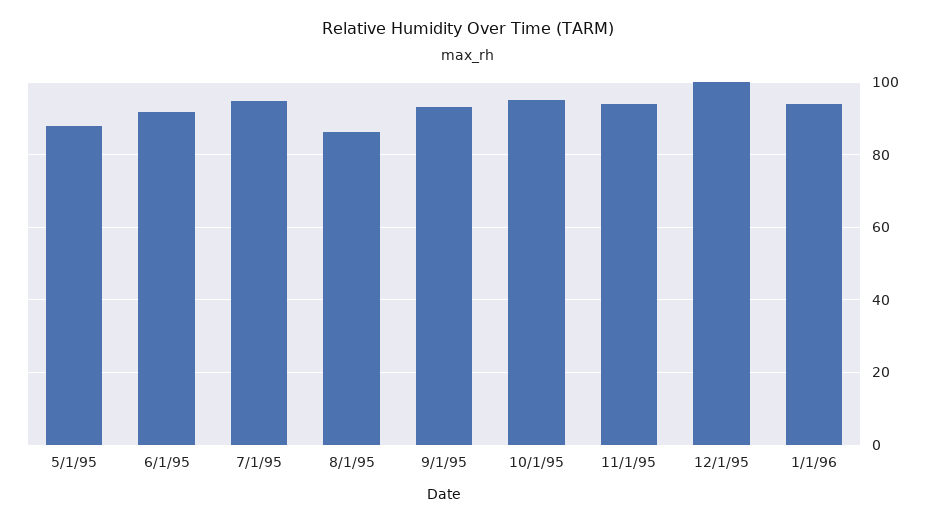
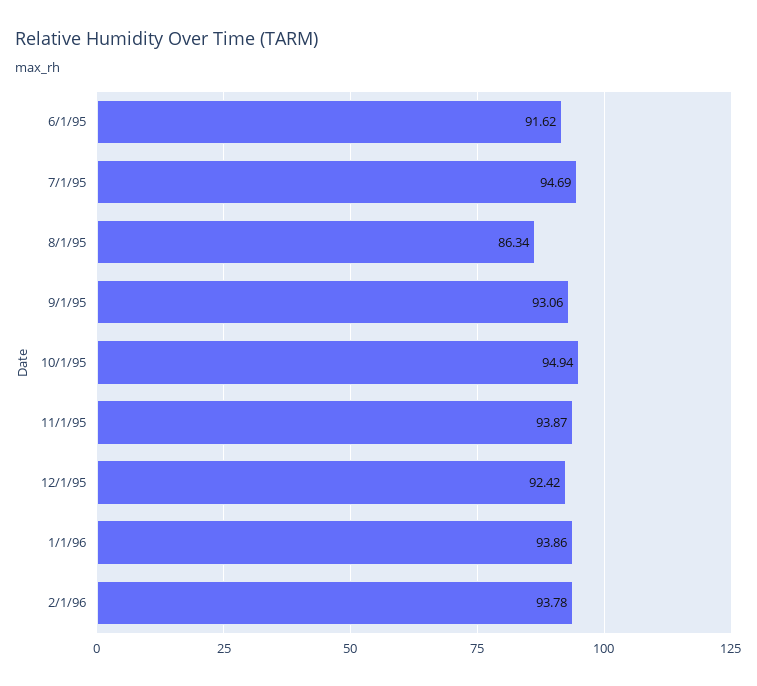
5/1/95: 88 -> none
12/1/95: 100 -> 92.42
2/1/96: none -> 93.78

